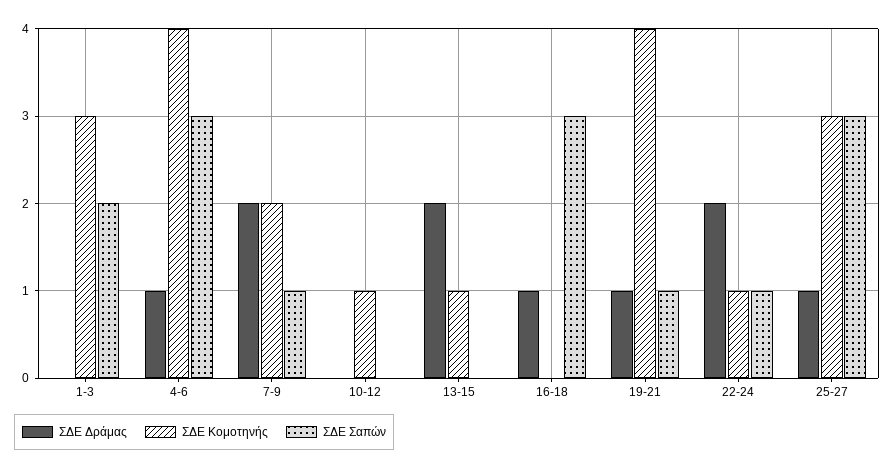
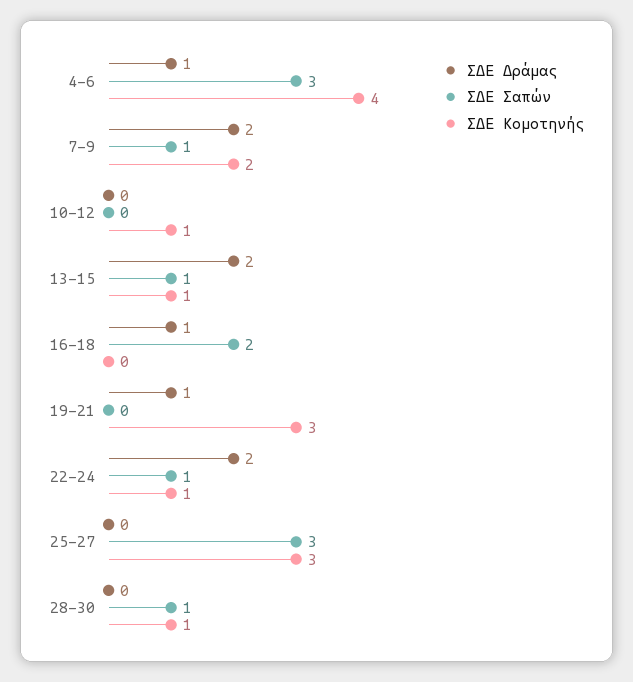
ΣΔΕ Δράμας, 1-3: 0 -> none
ΣΔΕ Κομοτηνής, 1-3: 3 -> none
ΣΔΕ Σαπών, 1-3: 2 -> none
ΣΔΕ Σαπών, 13-15: 0 -> 1
ΣΔΕ Σαπών, 16-18: 3 -> 2
ΣΔΕ Κομοτηνής, 19-21: 4 -> 3
ΣΔΕ Σαπών, 19-21: 1 -> 0
ΣΔΕ Δράμας, 25-27: 1 -> 0
ΣΔΕ Δράμας, 28-30: none -> 0
ΣΔΕ Σαπών, 28-30: none -> 1
ΣΔΕ Κομοτηνής, 28-30: none -> 1

